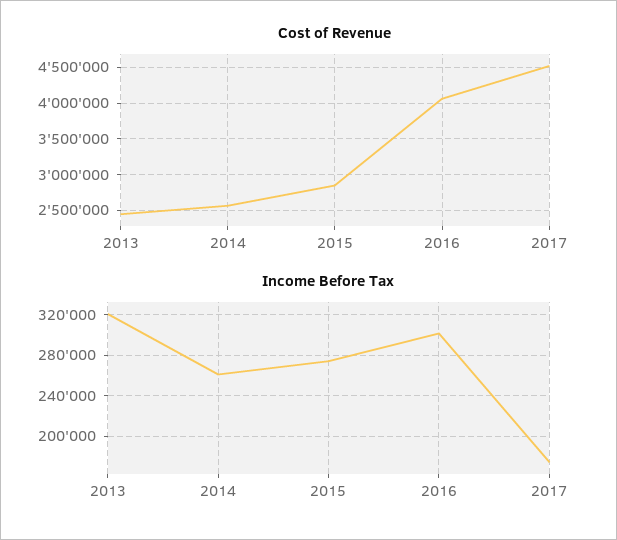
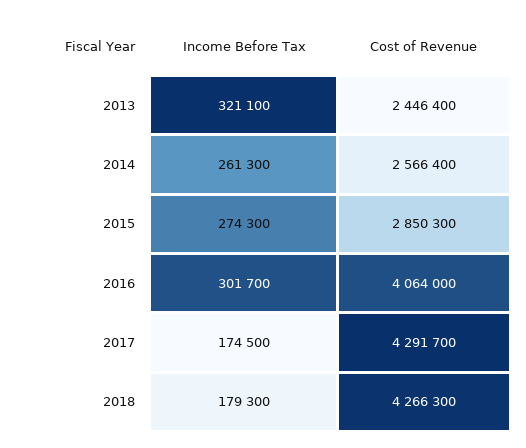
Cost of Revenue, 2017: 4500000 -> 4291700
Income Before Tax, 2018: none -> 179300
Cost of Revenue, 2018: none -> 4266300

